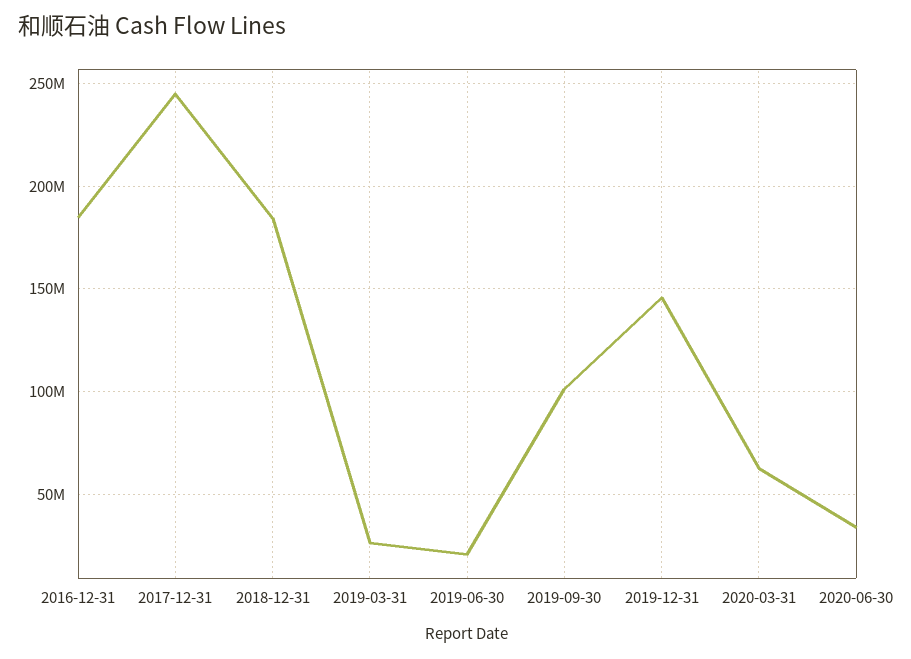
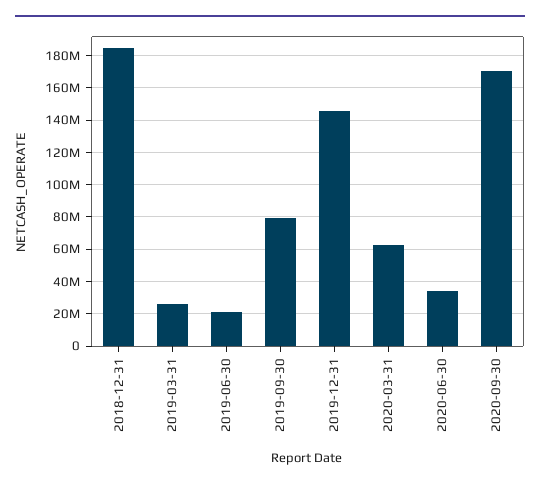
2016-12-31: 185000000 -> none
2017-12-31: 245000000 -> none
2019-09-30: 100000000 -> 80000000
2020-09-30: none -> 170000000

